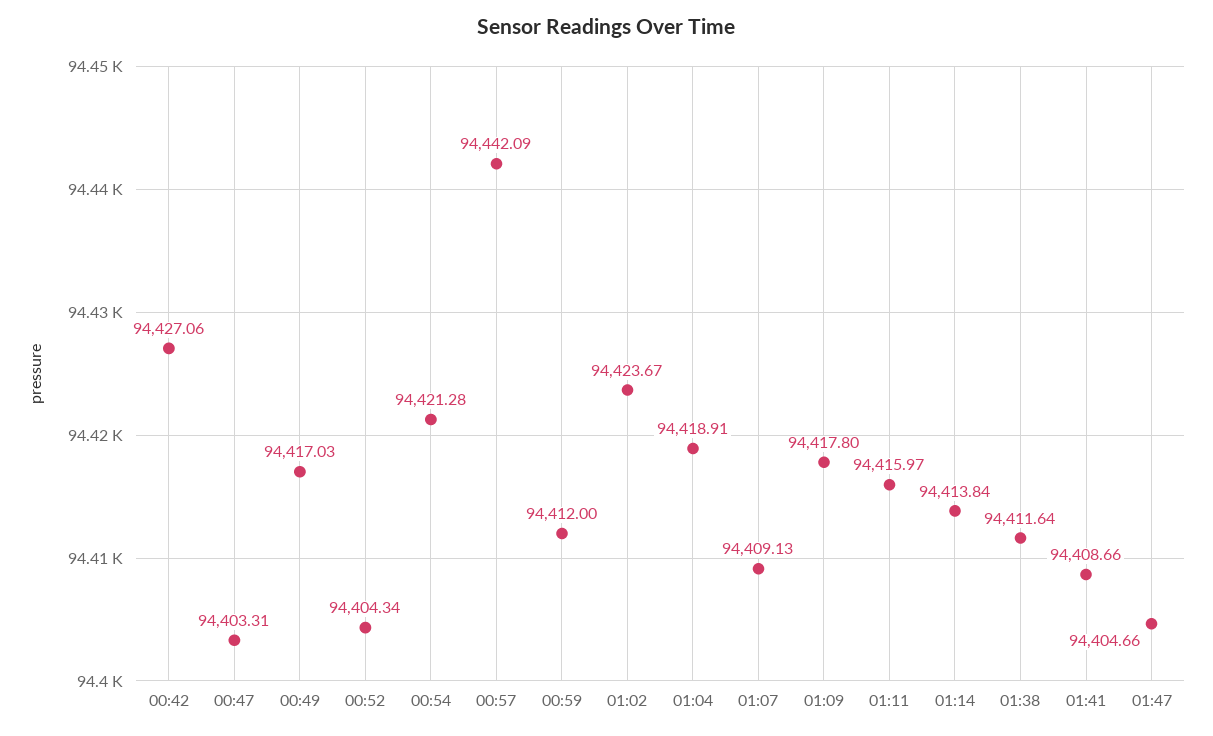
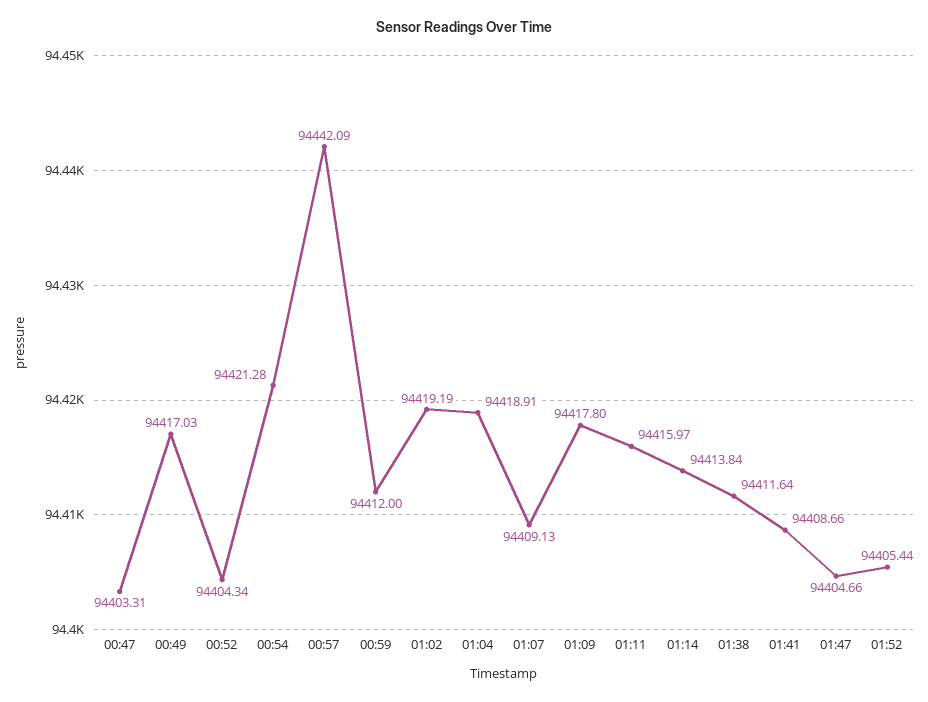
00:42: 94427.06 -> none
01:02: 94423.67 -> 94419.19
01:52: none -> 94405.44

